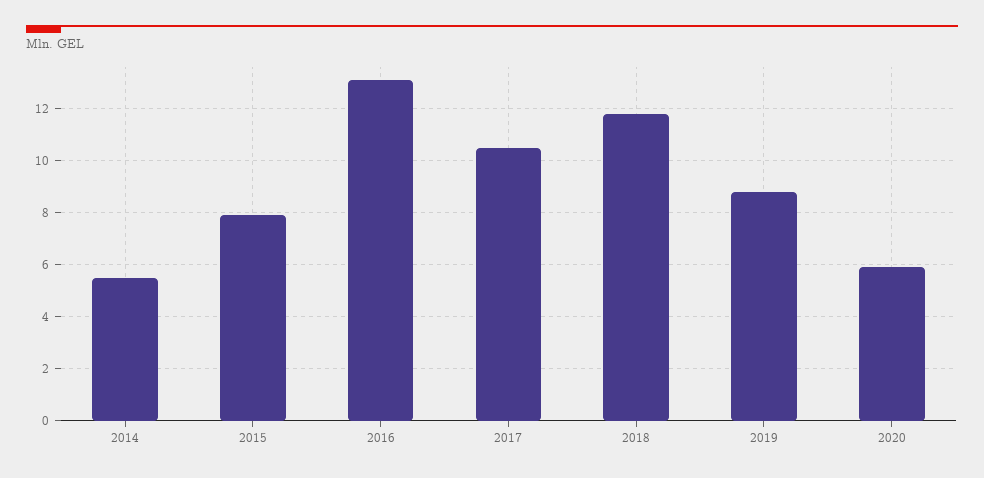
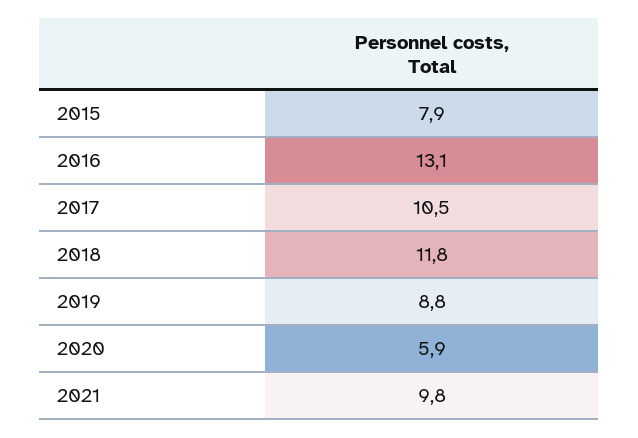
2014: 5.5 -> none
2021: none -> 9.8

